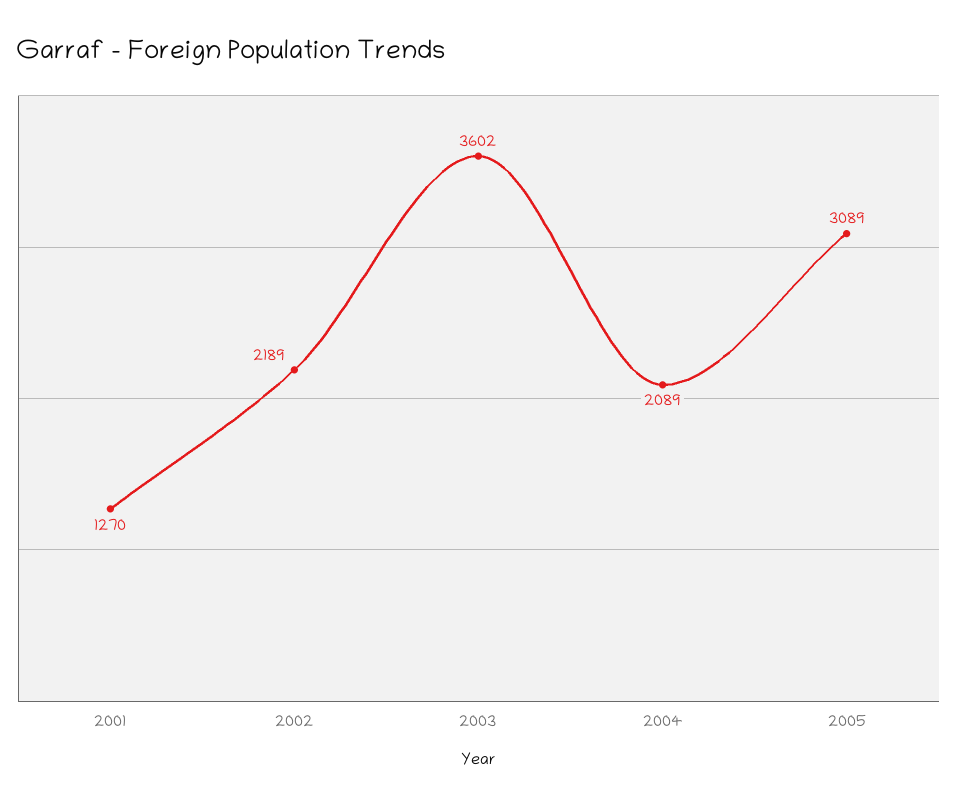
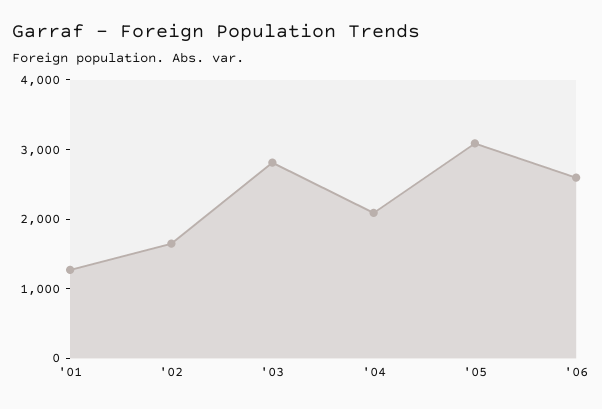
2002: 2189 -> 1600
2003: 3602 -> 2800
'06: none -> 2600

